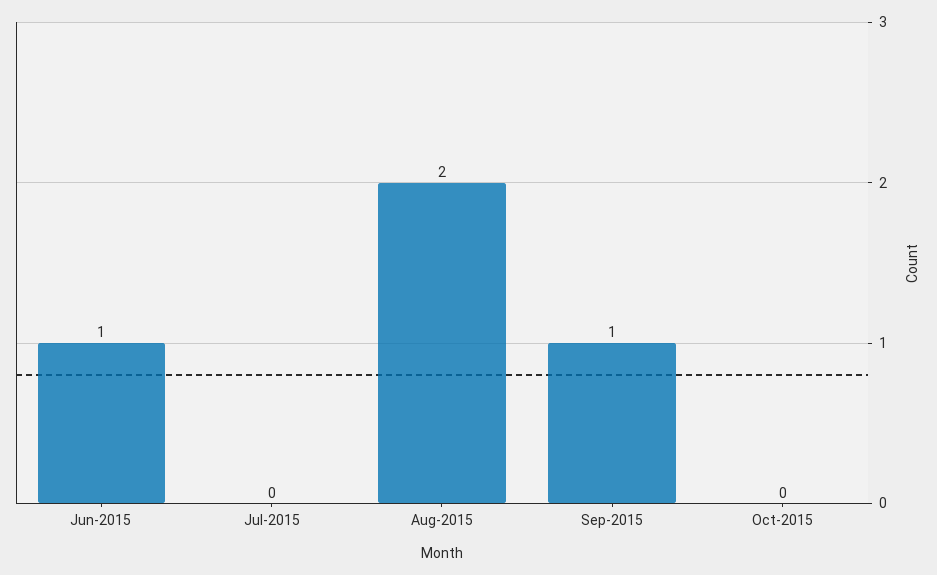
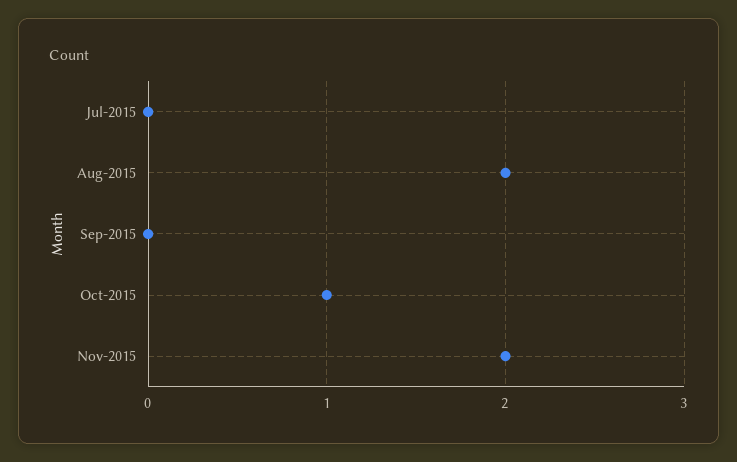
Jun-2015: 1 -> none
Sep-2015: 1 -> 0
Oct-2015: 0 -> 1
Nov-2015: none -> 2

